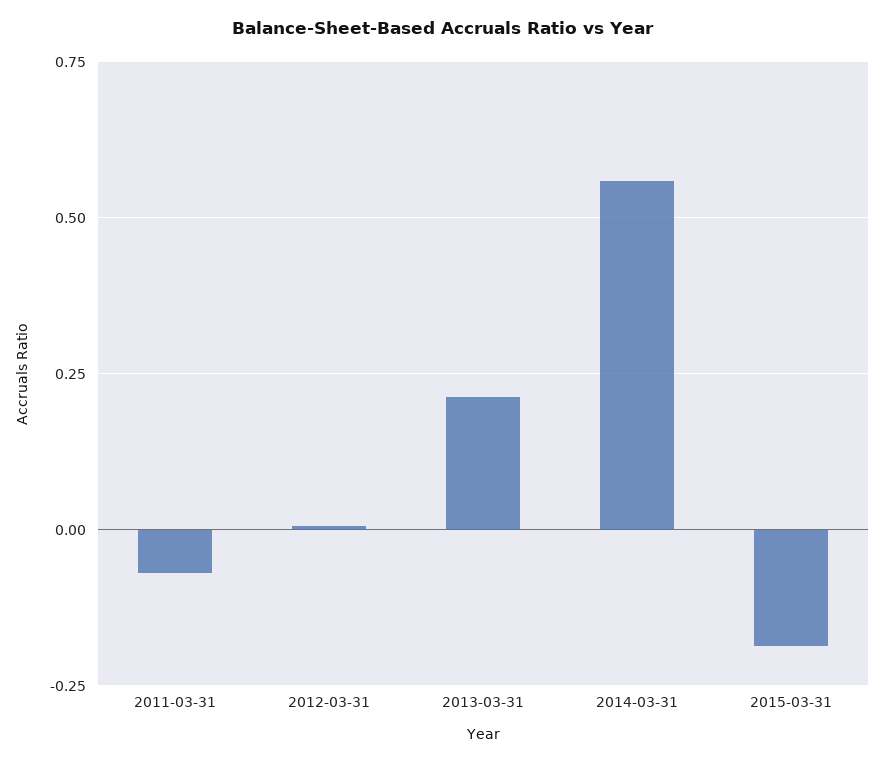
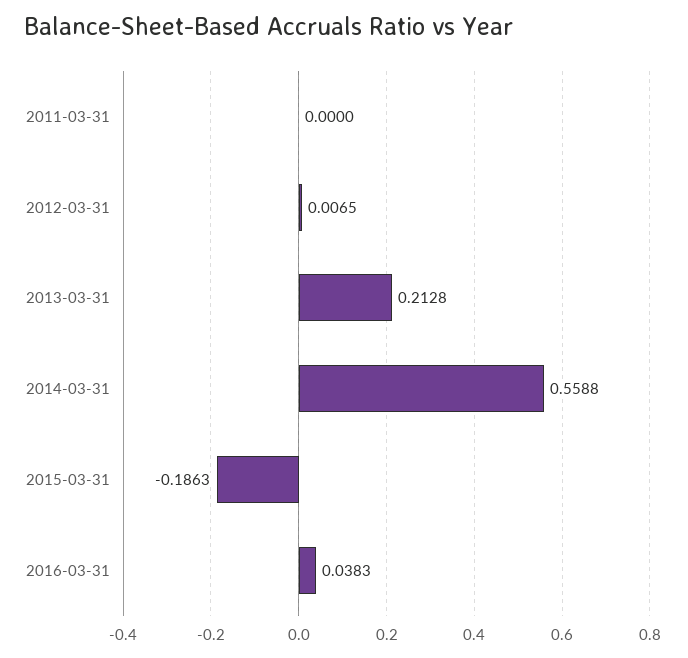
2011-03-31: -0.075 -> 0
2016-03-31: none -> 0.0383

